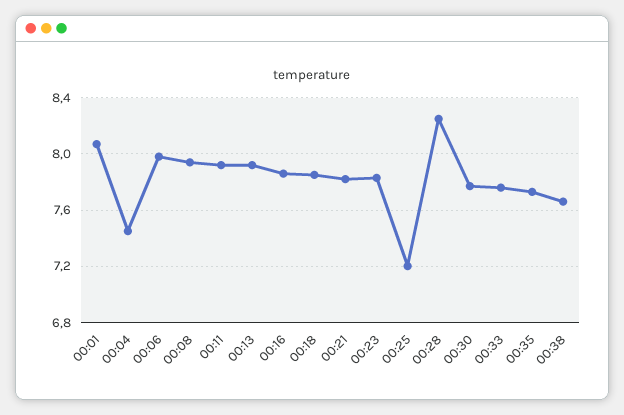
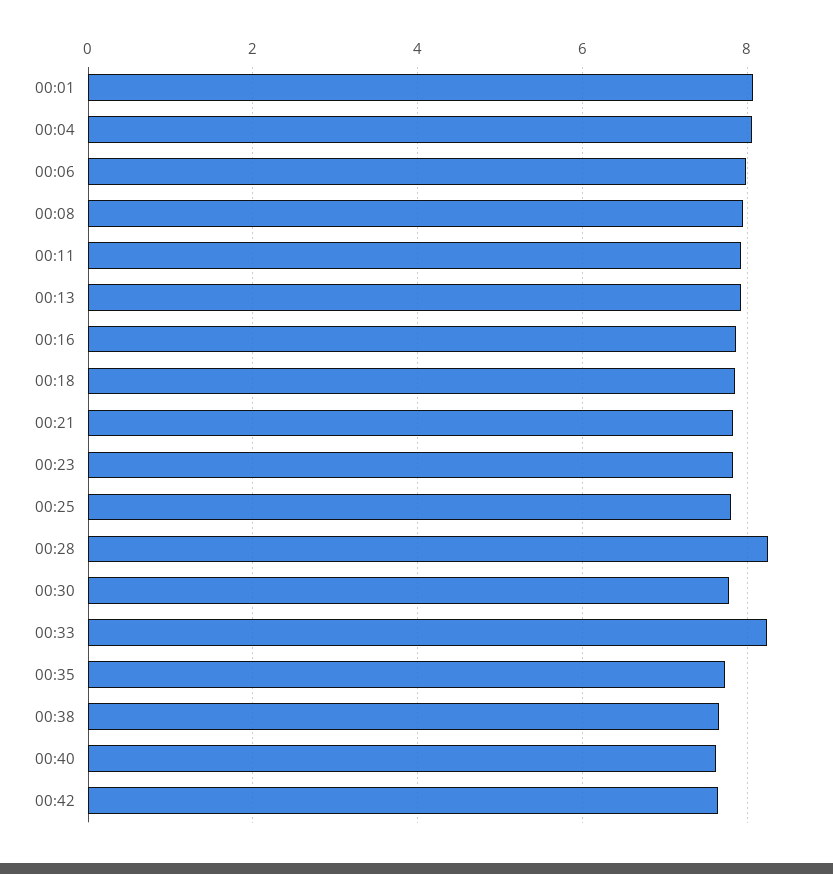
00:04: 7.45 -> 8
00:25: 7.2 -> 7.8
00:33: 7.75 -> 8.2
00:40: none -> 7.6
00:42: none -> 7.6

